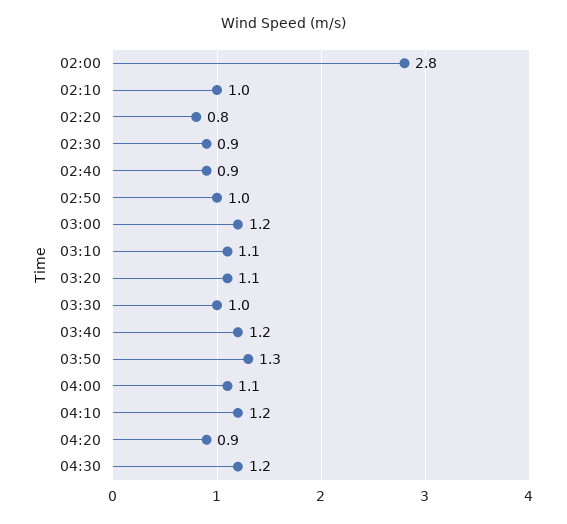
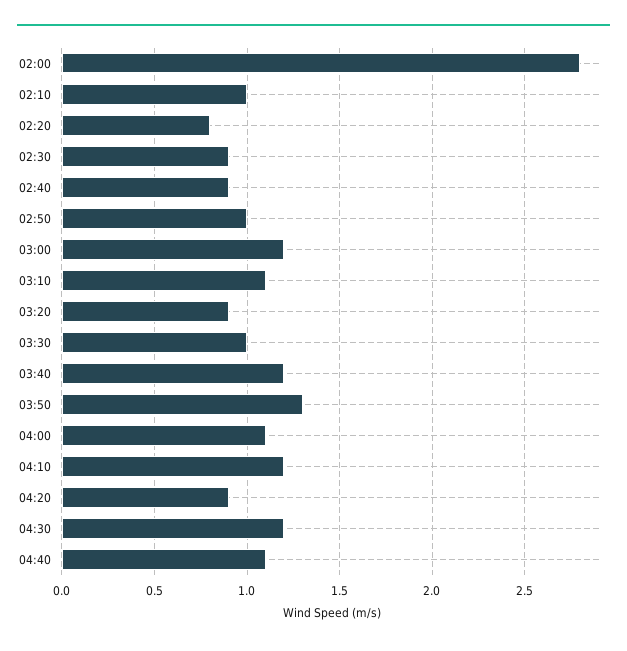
03:20: 1.1 -> 0.9
04:40: none -> 1.1

